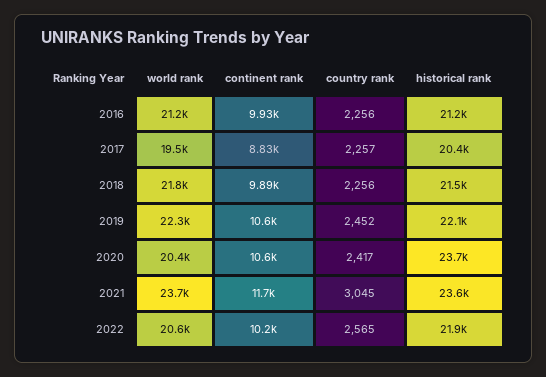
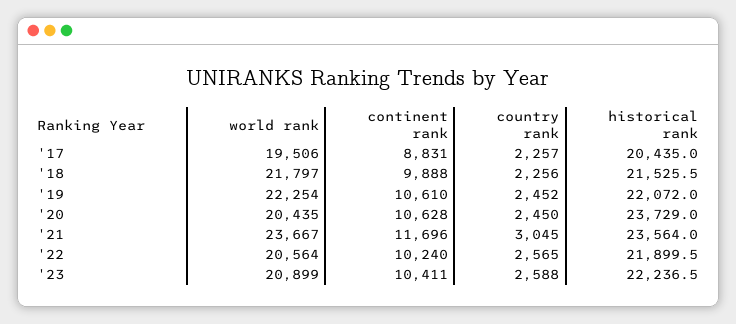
world rank, 2016: 21200 -> none
continent rank, 2016: 9930 -> none
country rank, 2016: 2256 -> none
historical rank, 2016: 21200 -> none
country rank, 2020: 2417 -> 2450
world rank, '23: none -> 20899
continent rank, '23: none -> 10411
country rank, '23: none -> 2588
historical rank, '23: none -> 22236.5

